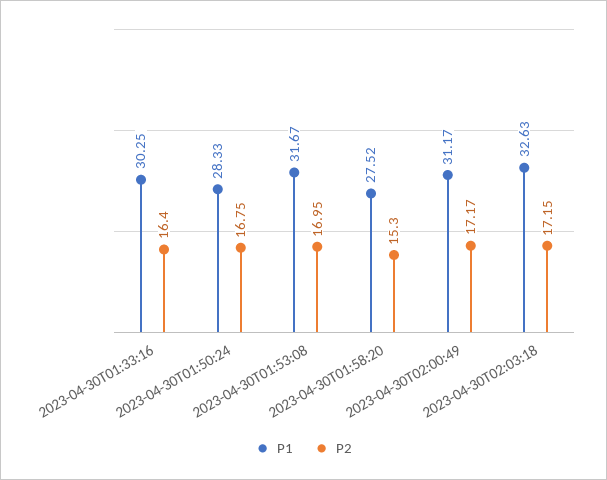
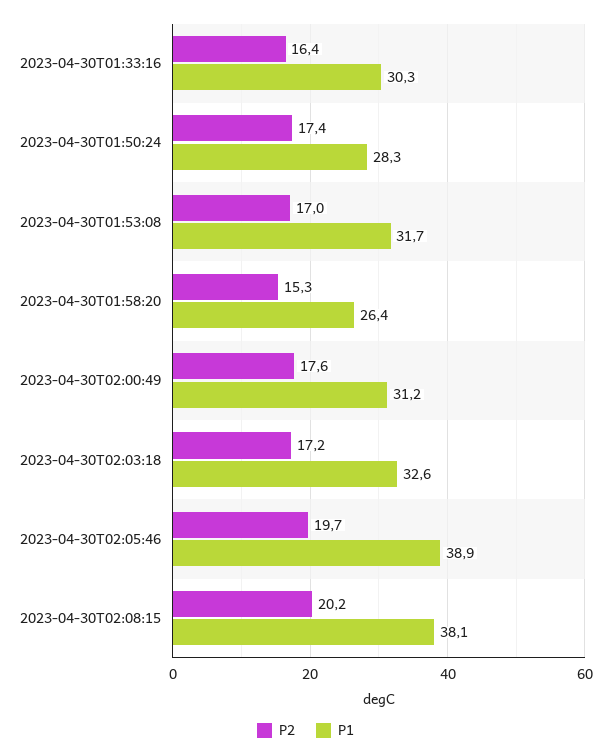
P2, 2023-04-30T01:50:24: 16.75 -> 17.4
P1, 2023-04-30T01:58:20: 27.52 -> 26.4
P2, 2023-04-30T02:00:49: 17.17 -> 17.6
P2, 2023-04-30T02:05:46: none -> 19.7
P1, 2023-04-30T02:05:46: none -> 38.9
P2, 2023-04-30T02:08:15: none -> 20.2
P1, 2023-04-30T02:08:15: none -> 38.1

